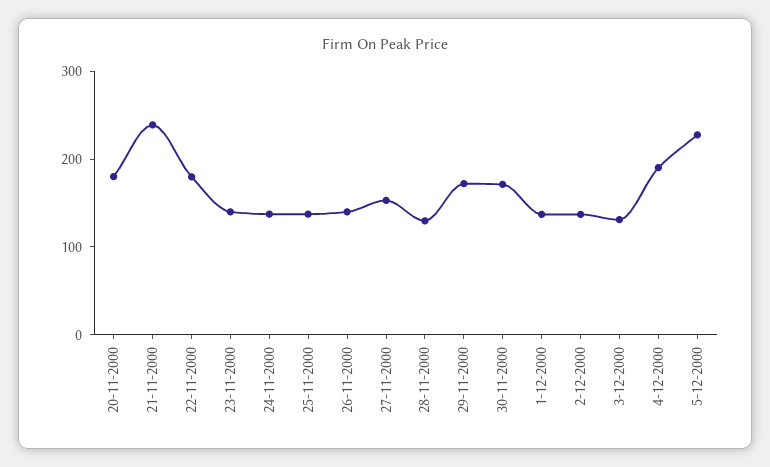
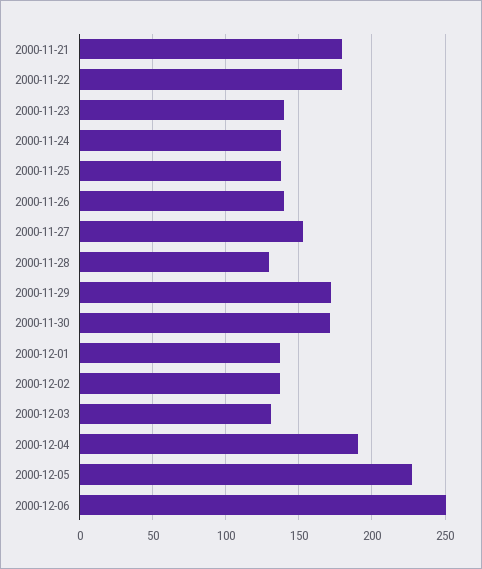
20-11-2000: 180 -> none
21-11-2000: 240 -> 180
2000-12-06: none -> 250

